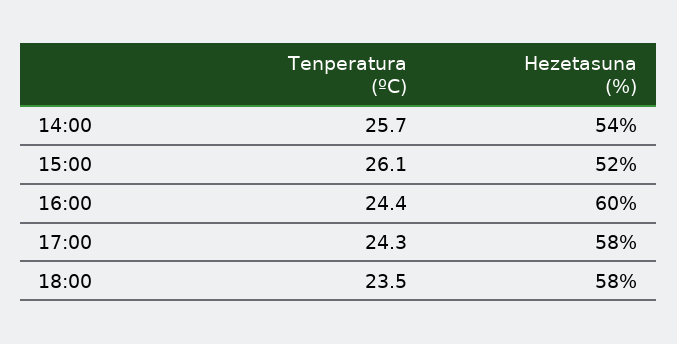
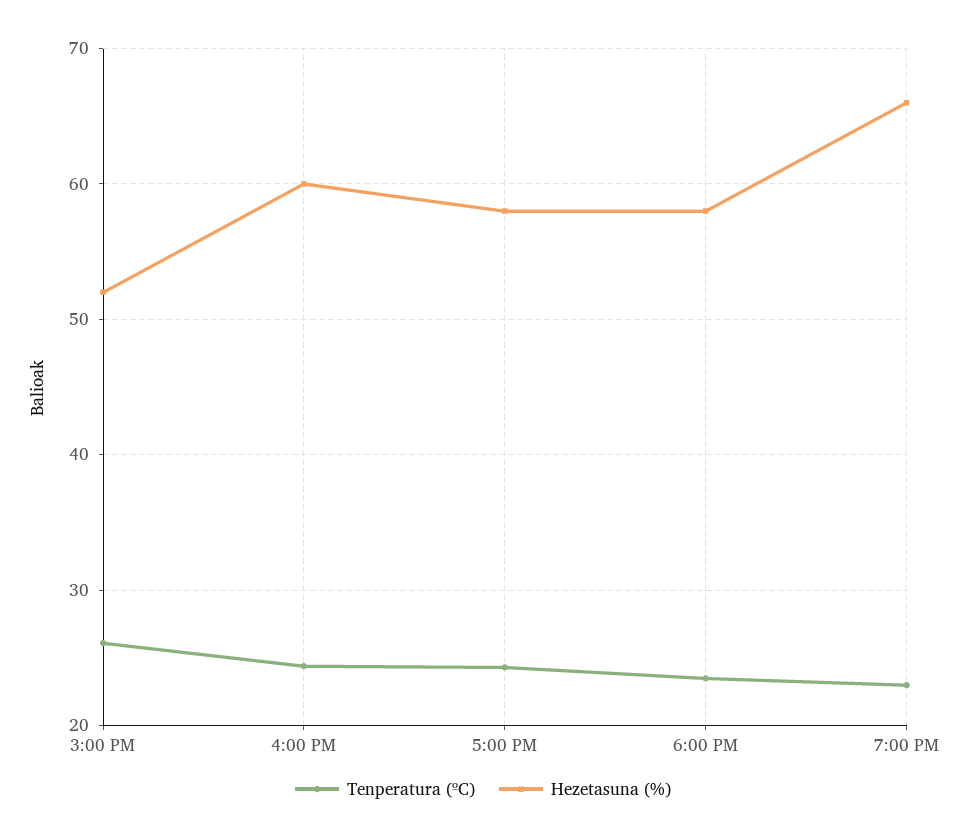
Tenperatura (ºC), 14:00: 25.7 -> none
Hezetasuna (%), 14:00: 54 -> none
Tenperatura (ºC), 7:00 PM: none -> 23
Hezetasuna (%), 7:00 PM: none -> 66

